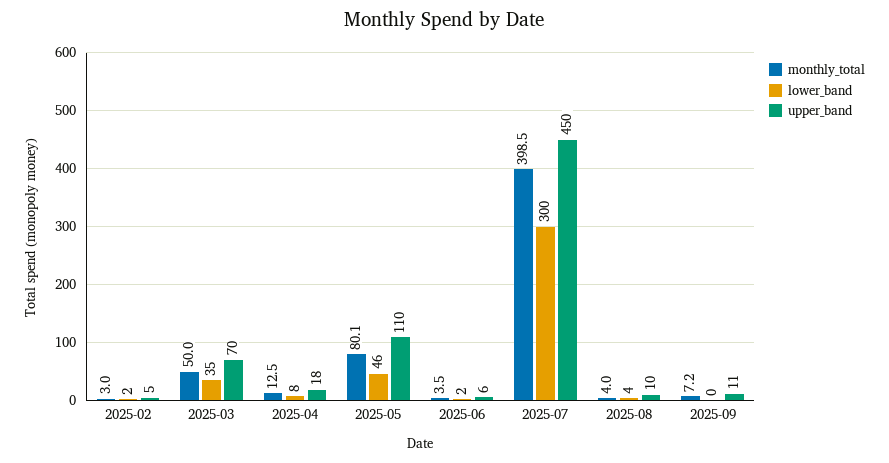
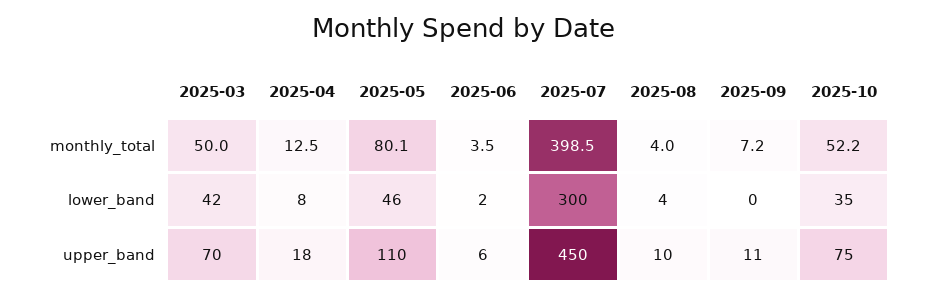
monthly_total, 2025-02: 3 -> none
lower_band, 2025-02: 2 -> none
upper_band, 2025-02: 5 -> none
lower_band, 2025-03: 35 -> 42
monthly_total, 2025-10: none -> 52.2
lower_band, 2025-10: none -> 35
upper_band, 2025-10: none -> 75

